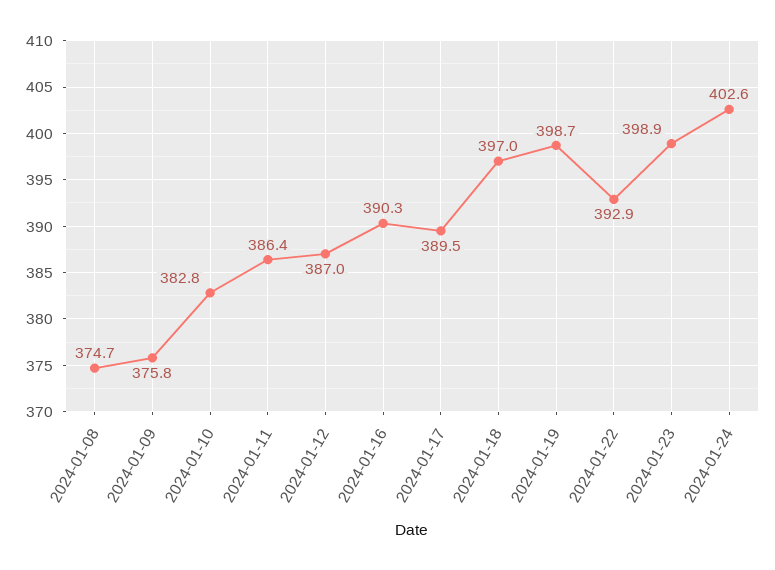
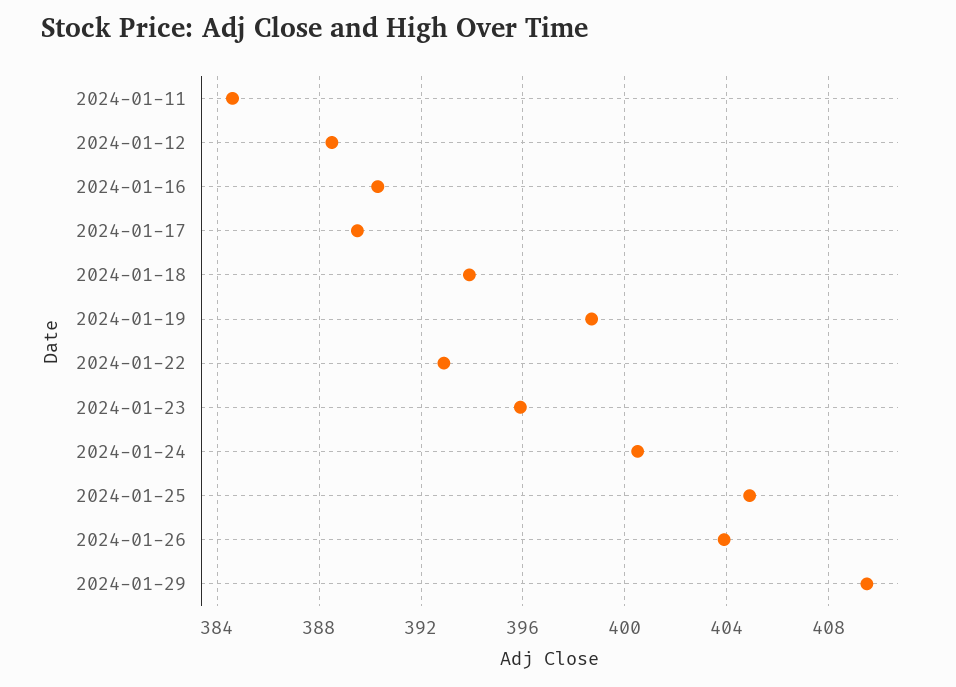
2024-01-08: 374.7 -> none
2024-01-09: 375.8 -> none
2024-01-10: 382.8 -> none
2024-01-11: 386.4 -> 384.5
2024-01-12: 387 -> 388.5
2024-01-18: 397 -> 394
2024-01-23: 398.9 -> 396
2024-01-24: 402.6 -> 400.5
2024-01-25: none -> 405
2024-01-26: none -> 404
2024-01-29: none -> 409.5

